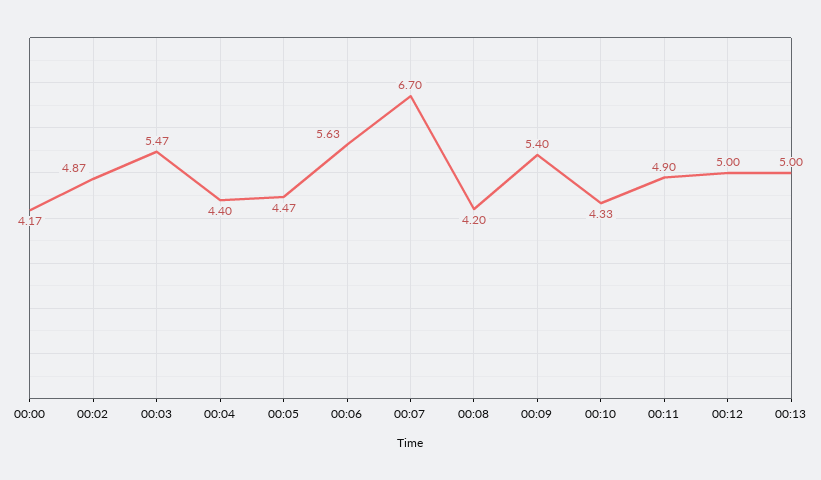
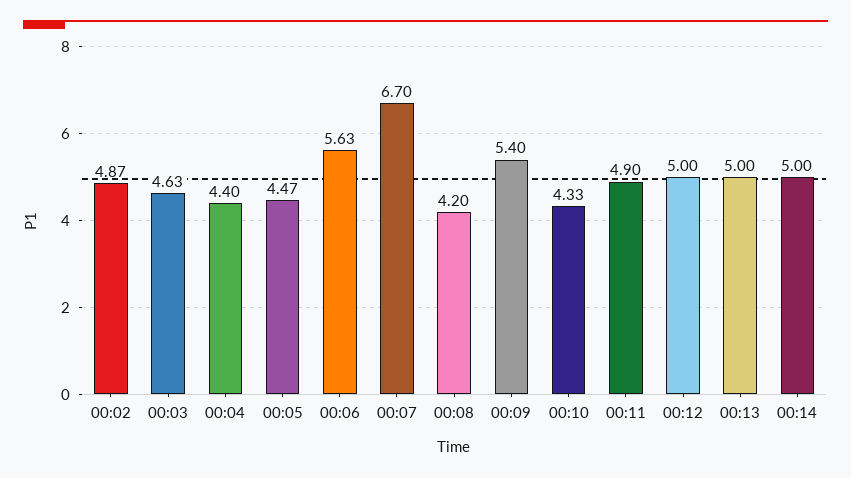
00:00: 4.17 -> none
00:03: 5.47 -> 4.63
00:14: none -> 5

